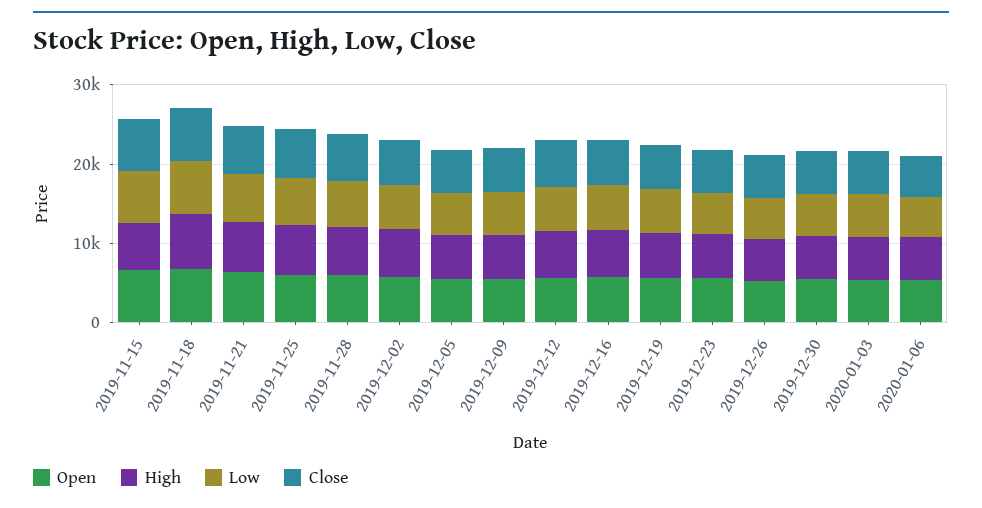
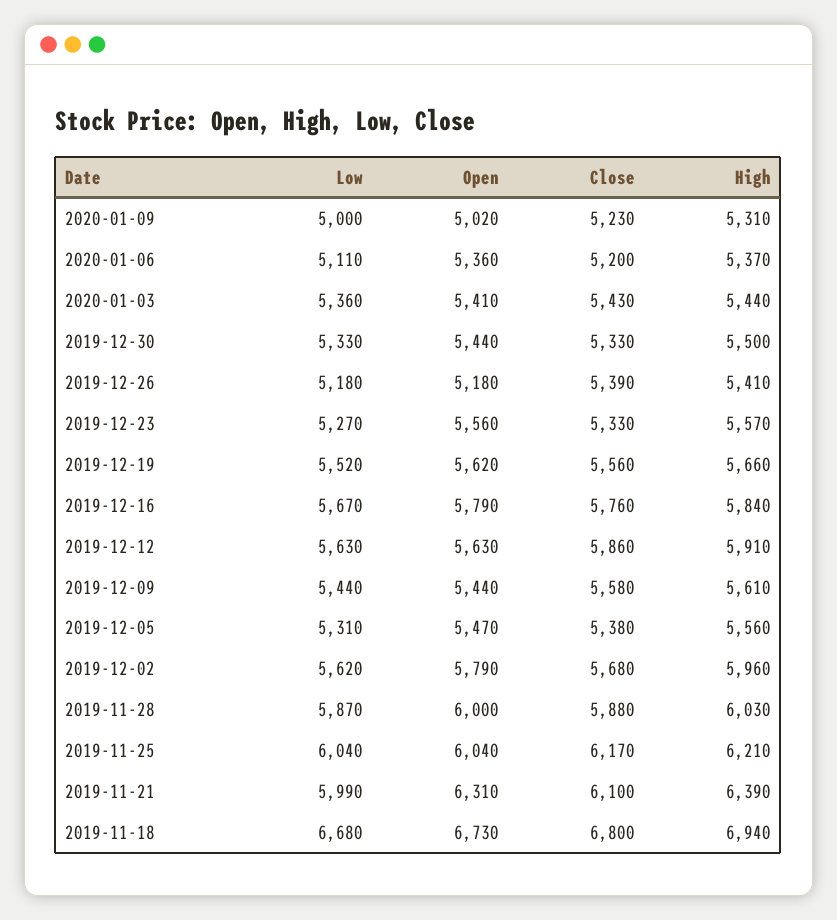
Open, 2019-11-15: 6000 -> none
High, 2019-11-15: 6000 -> none
Low, 2019-11-15: 6000 -> none
Close, 2019-11-15: 6000 -> none
Low, 2020-01-09: none -> 5000
Open, 2020-01-09: none -> 5020
Close, 2020-01-09: none -> 5230
High, 2020-01-09: none -> 5310

